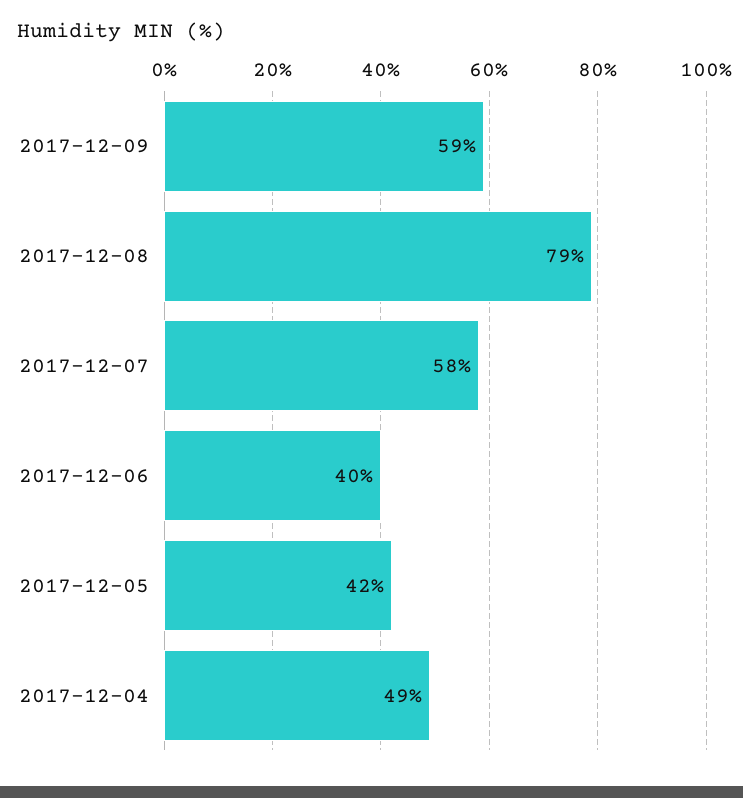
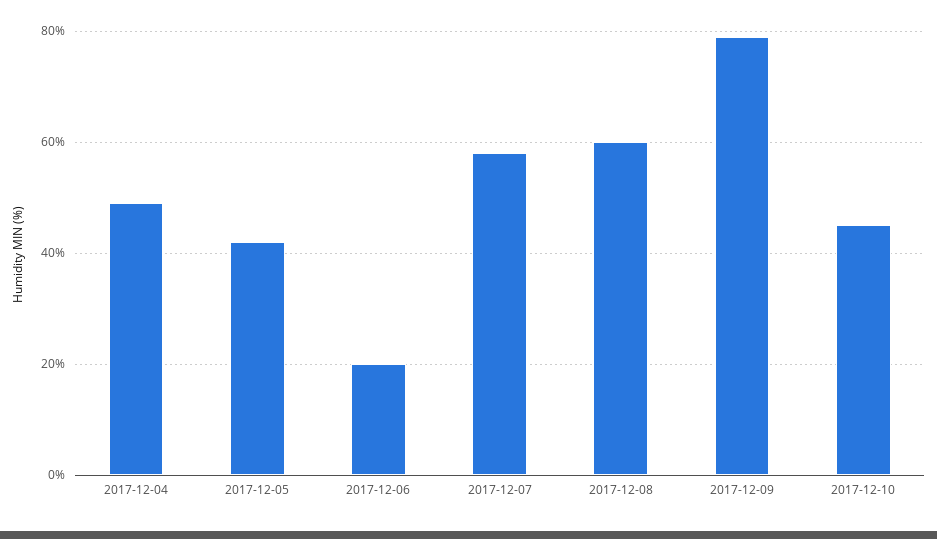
2017-12-09: 59 -> 80
2017-12-08: 79 -> 60
2017-12-06: 40 -> 20
2017-12-10: none -> 45

